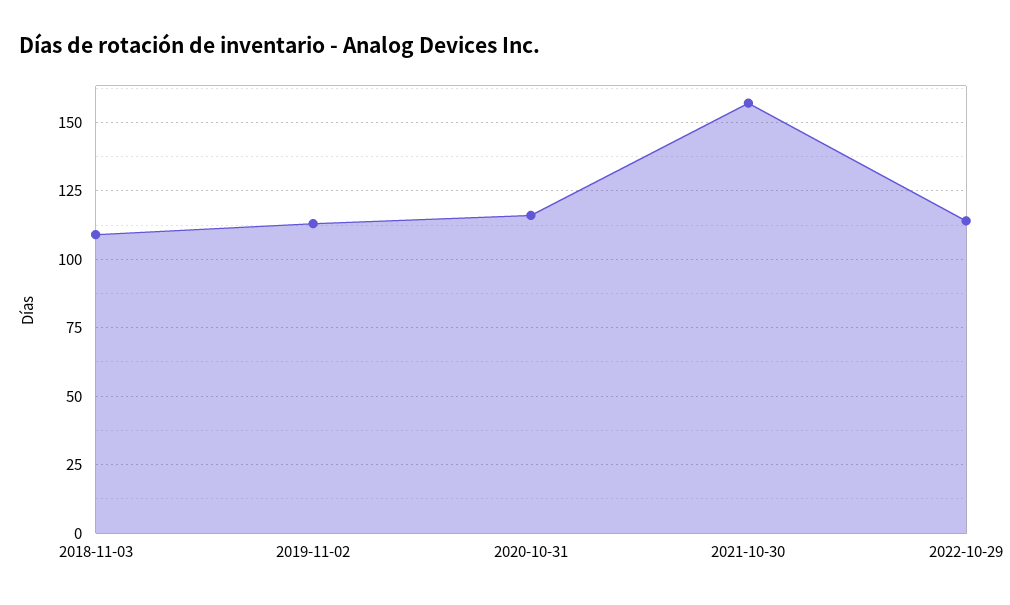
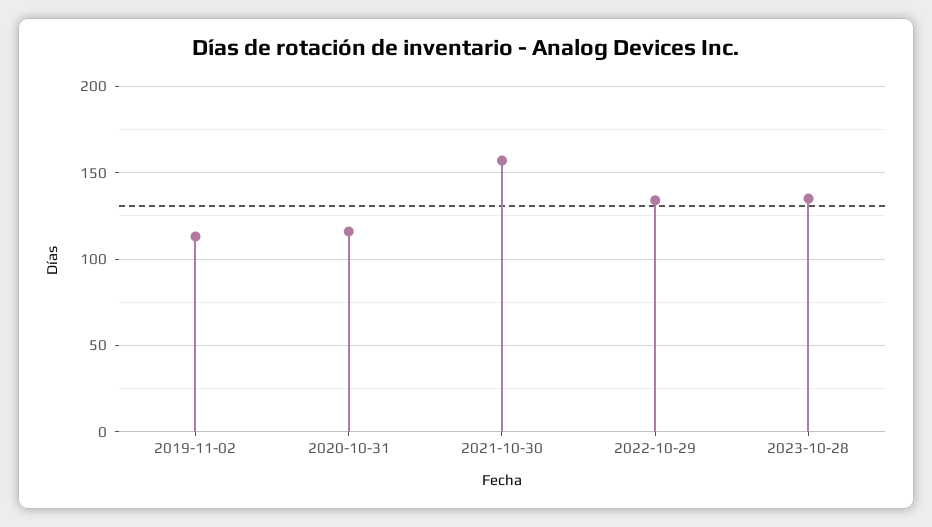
2018-11-03: 110 -> none
2022-10-29: 115 -> 135
2023-10-28: none -> 135

